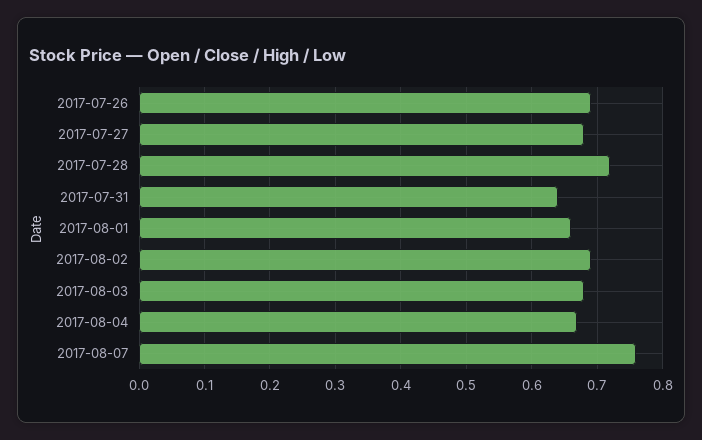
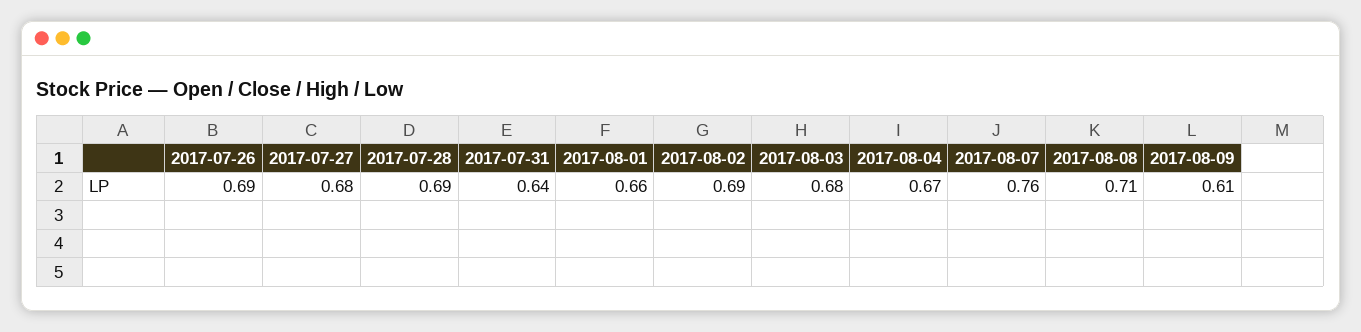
2017-07-28: 0.72 -> 0.69
2017-08-08: none -> 0.71
2017-08-09: none -> 0.61

